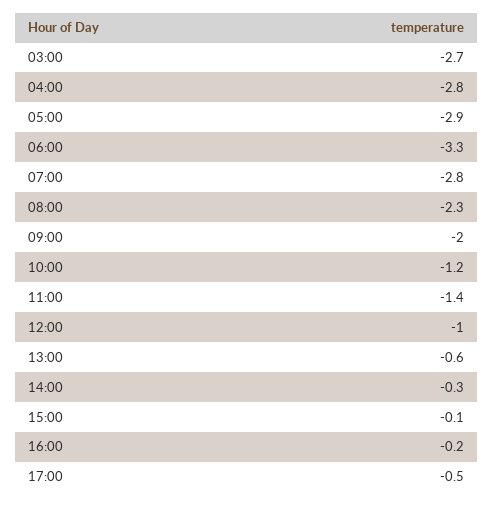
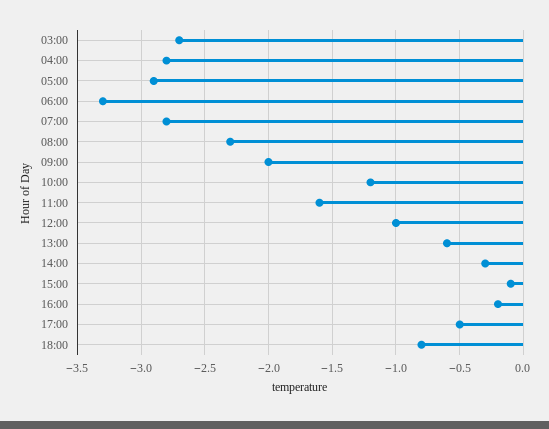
11:00: -1.4 -> -1.6
18:00: none -> -0.8

